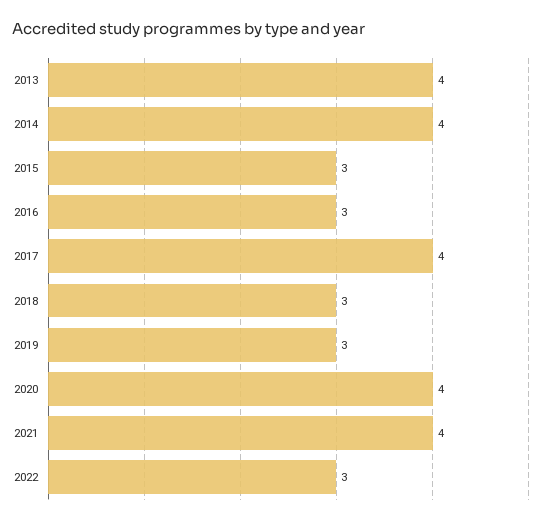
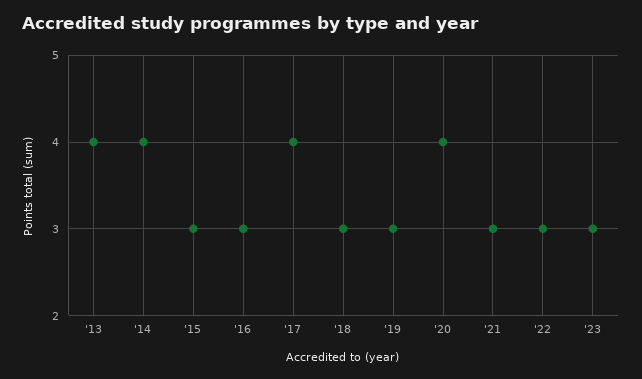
2021: 4 -> 3
'23: none -> 3

